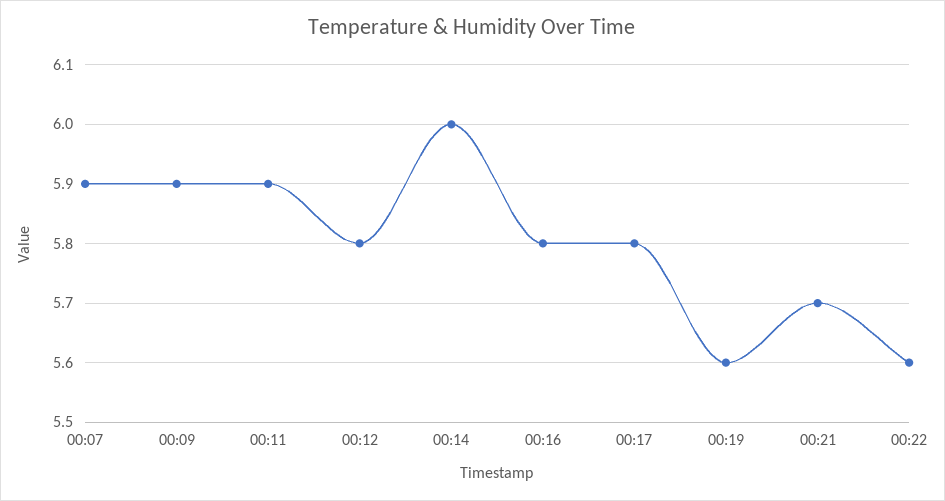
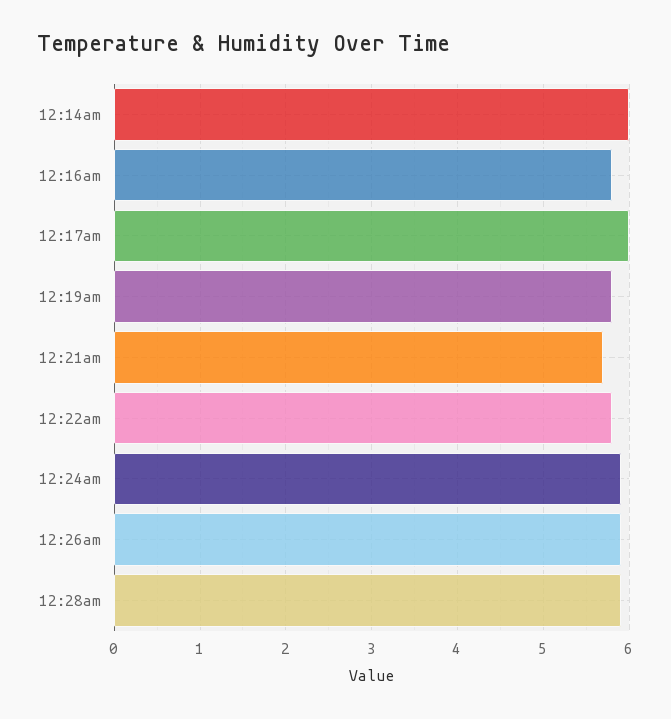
00:07: 5.9 -> none
00:09: 5.9 -> none
00:11: 5.9 -> none
00:12: 5.8 -> none
00:17: 5.8 -> 6
00:19: 5.6 -> 5.8
00:22: 5.6 -> 5.8
12:24am: none -> 5.9
12:26am: none -> 5.9
12:28am: none -> 5.9

